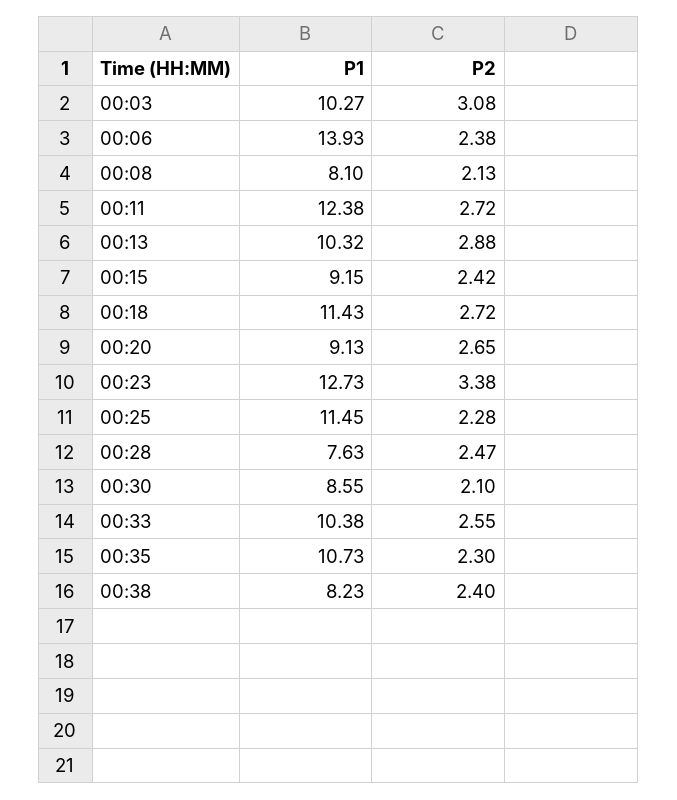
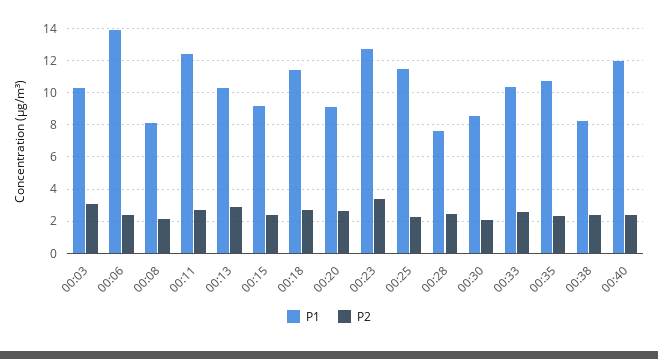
P1, 00:40: none -> 12
P2, 00:40: none -> 2.5

